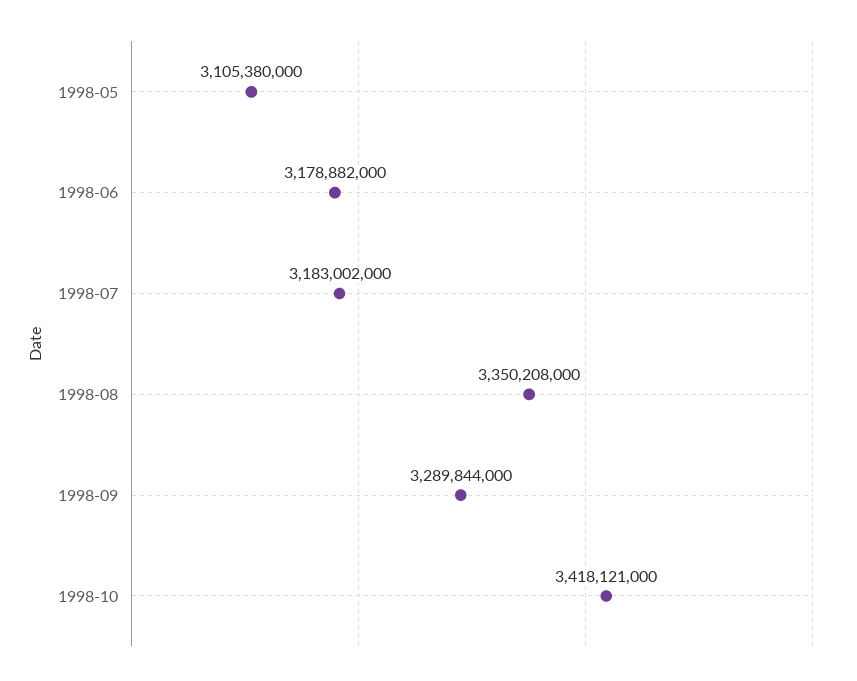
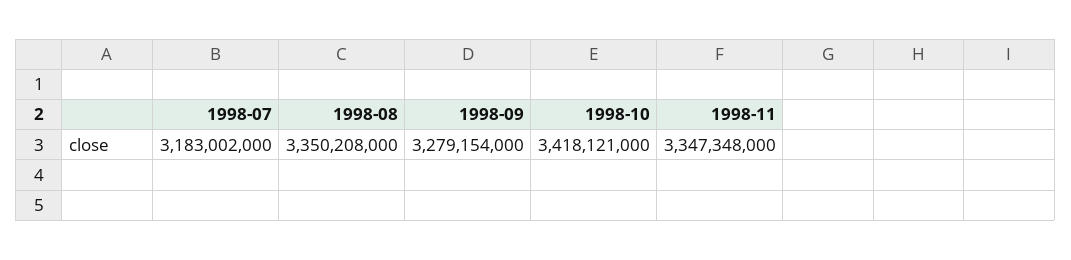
1998-05: 3105380000 -> none
1998-06: 3178882000 -> none
1998-09: 3289844000 -> 3279154000
1998-11: none -> 3347348000

